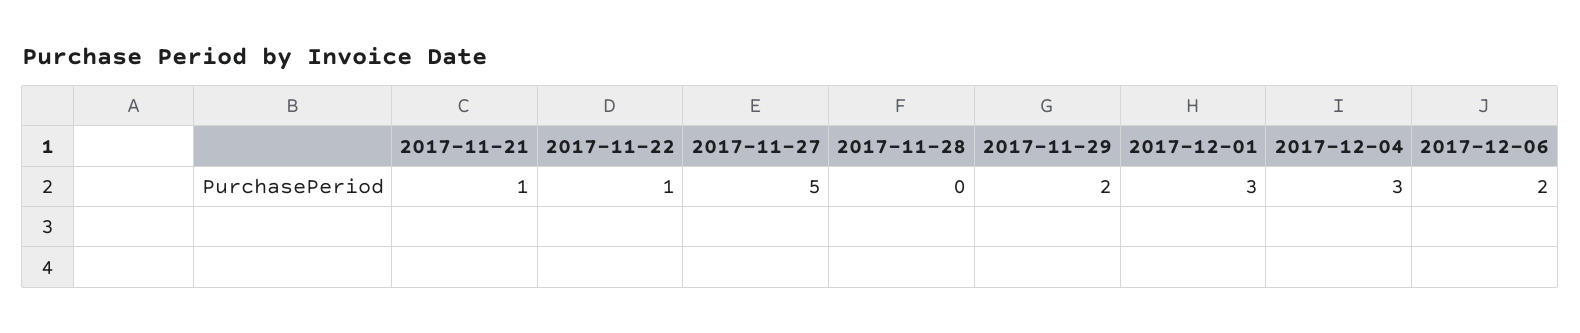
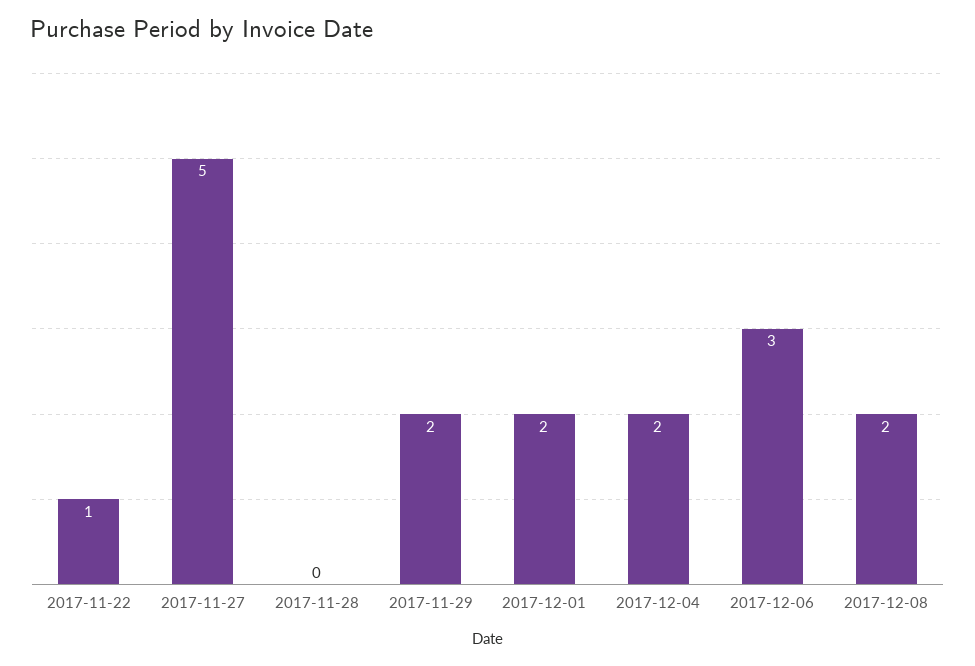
2017-11-21: 1 -> none
2017-12-01: 3 -> 2
2017-12-04: 3 -> 2
2017-12-06: 2 -> 3
2017-12-08: none -> 2

